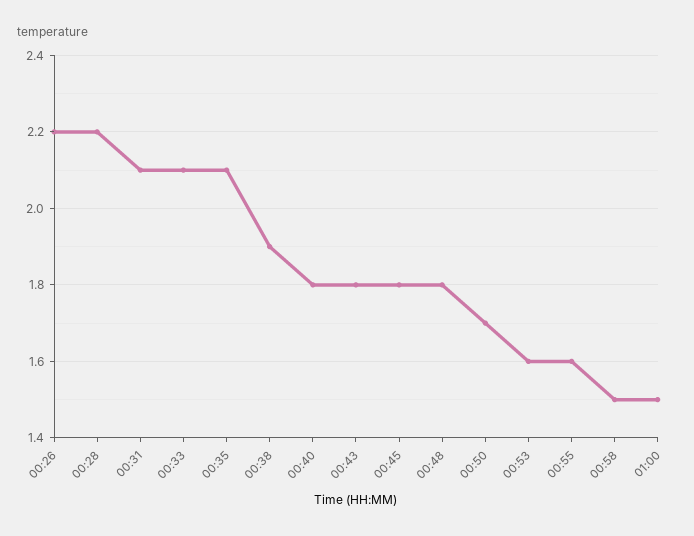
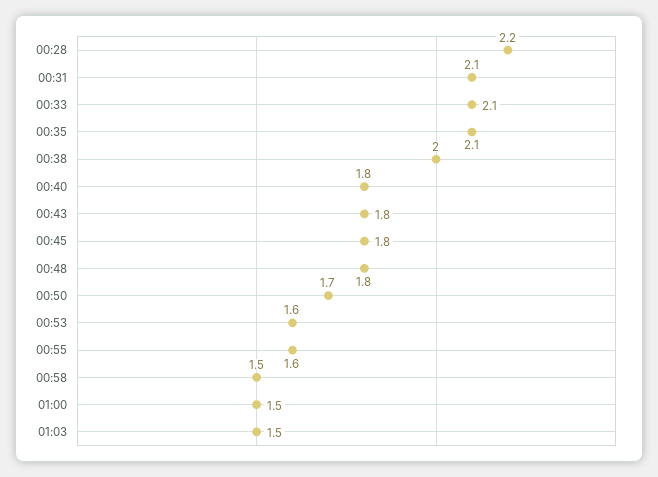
00:26: 2.2 -> none
00:38: 1.9 -> 2
01:03: none -> 1.5

